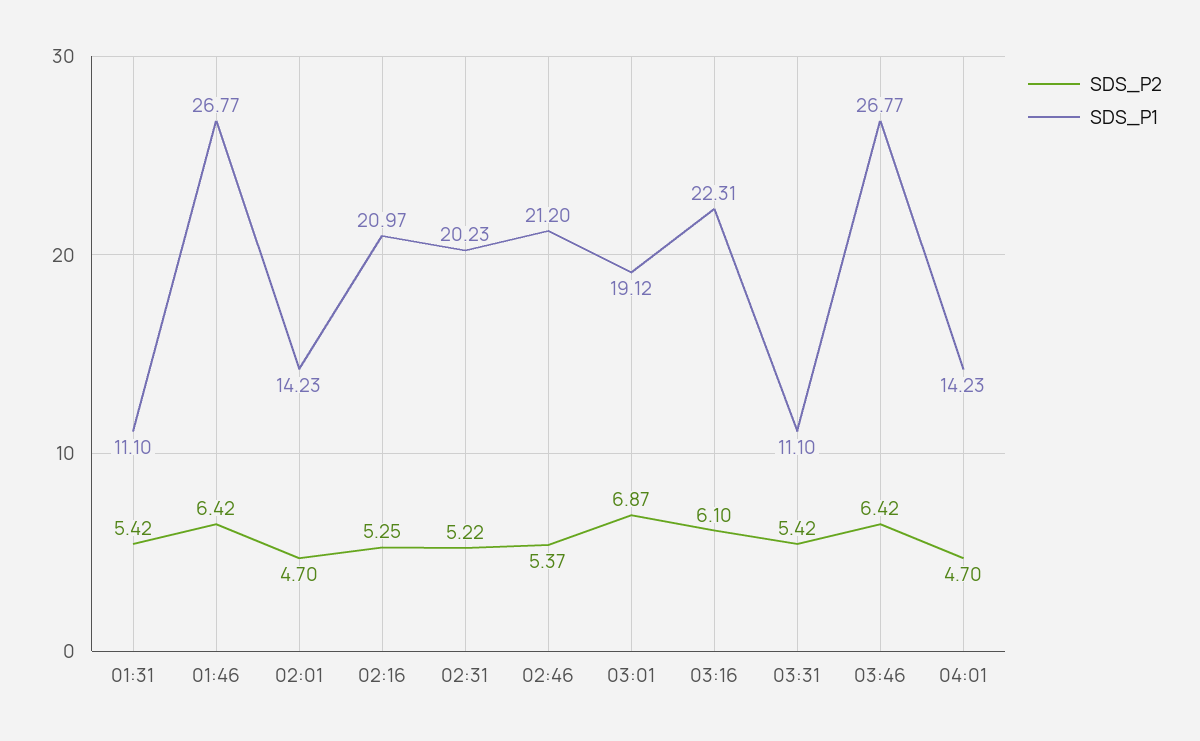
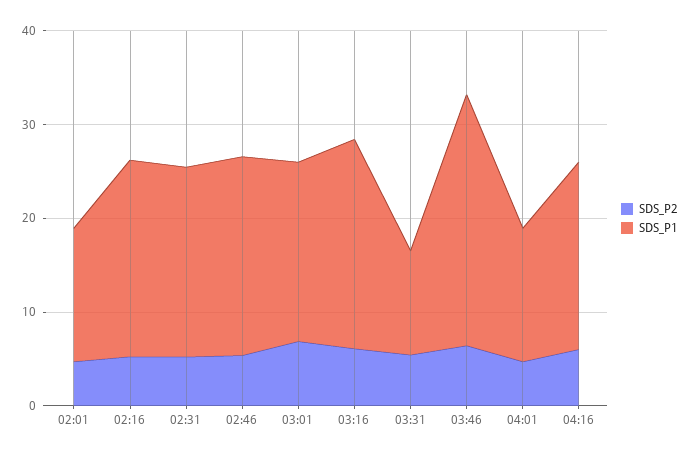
SDS_P2, 01:31: 5.42 -> none
SDS_P1, 01:31: 11.1 -> none
SDS_P2, 01:46: 6.42 -> none
SDS_P1, 01:46: 26.77 -> none
SDS_P2, 04:16: none -> 6
SDS_P1, 04:16: none -> 20

